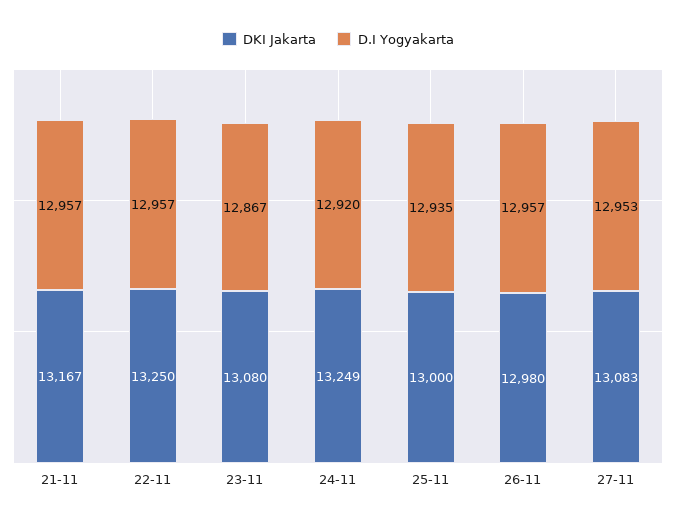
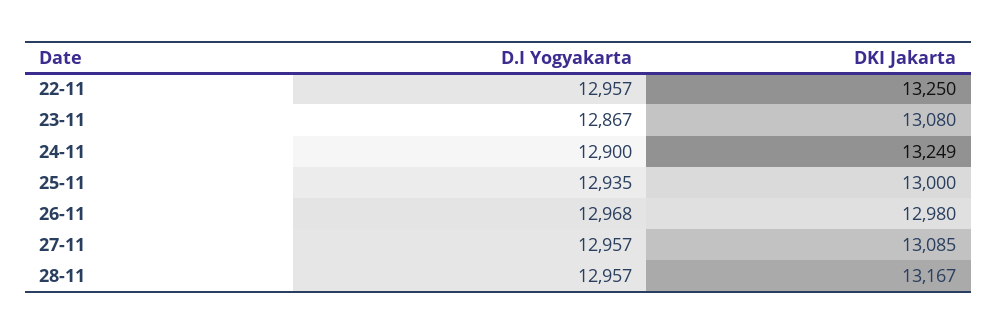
DKI Jakarta, 21-11: 13167 -> none
D.I Yogyakarta, 21-11: 12957 -> none
D.I Yogyakarta, 24-11: 12920 -> 12900
D.I Yogyakarta, 26-11: 12957 -> 12968
DKI Jakarta, 27-11: 13083 -> 13085
D.I Yogyakarta, 27-11: 12953 -> 12957
D.I Yogyakarta, 28-11: none -> 12957
DKI Jakarta, 28-11: none -> 13167

